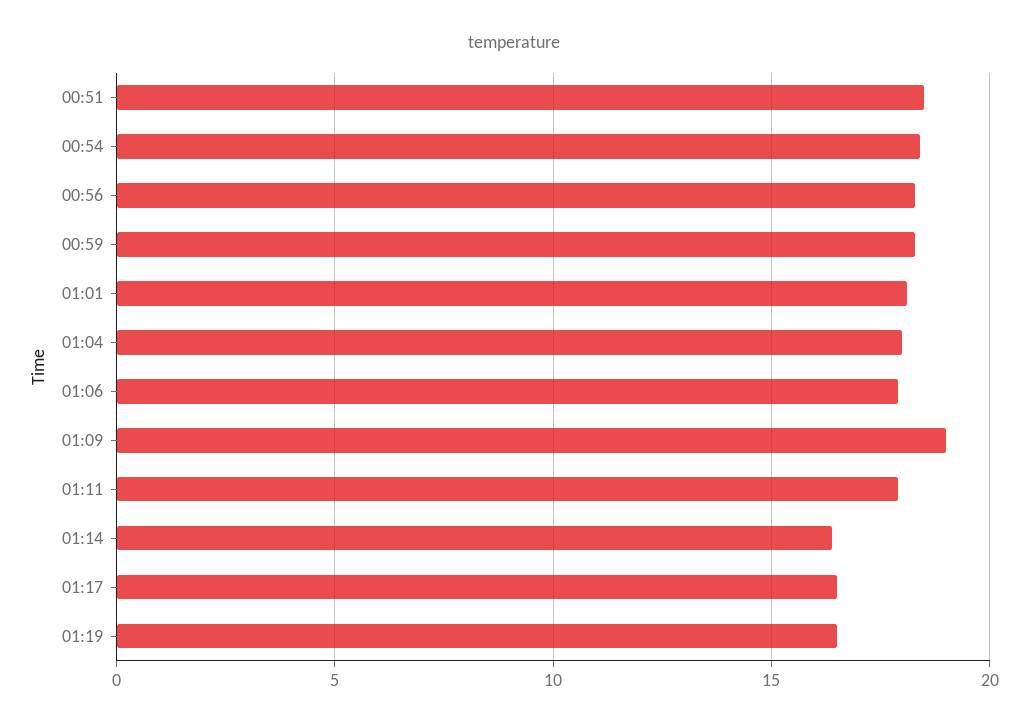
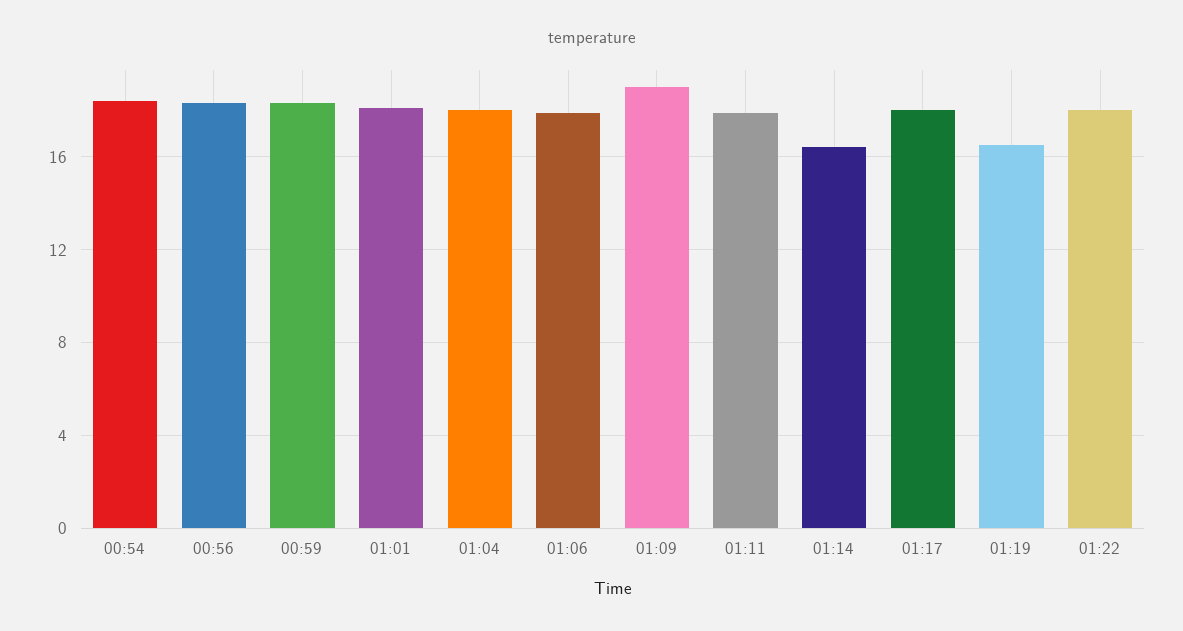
00:51: 18.5 -> none
01:17: 16.5 -> 18
01:22: none -> 18

